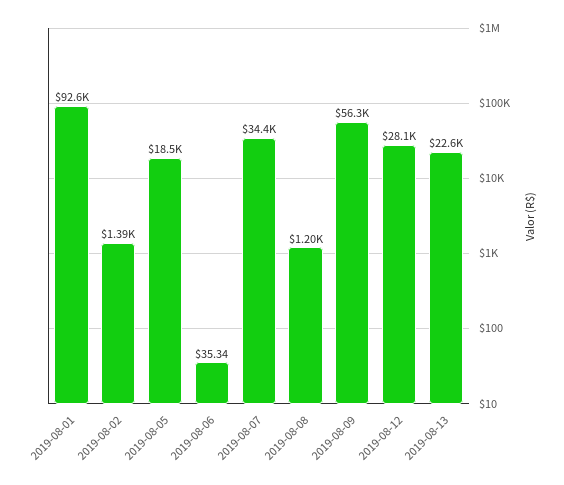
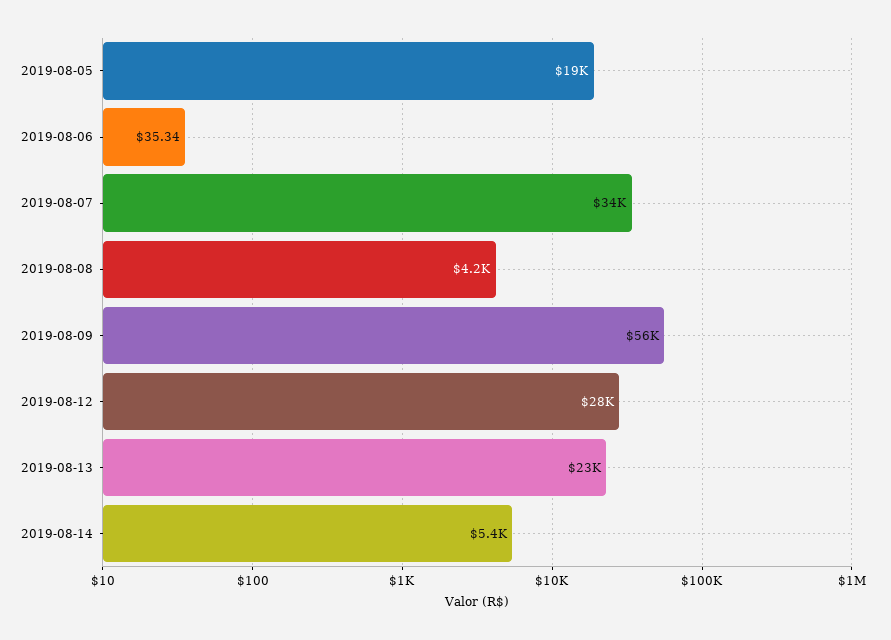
2019-08-01: 92600 -> none
2019-08-02: 1390 -> none
2019-08-08: 1200 -> 4200
2019-08-14: none -> 5400

